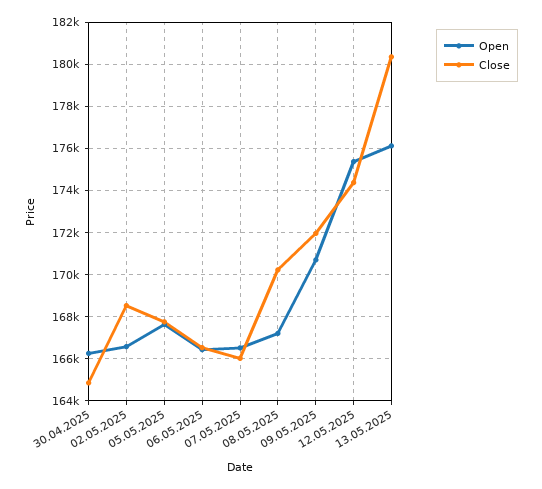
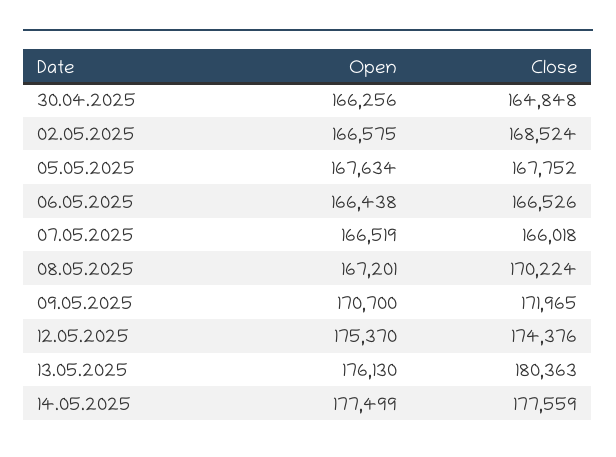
Open, 14.05.2025: none -> 177499
Close, 14.05.2025: none -> 177559

